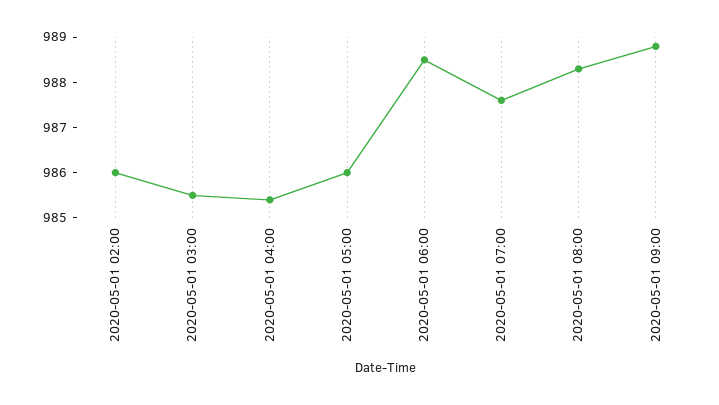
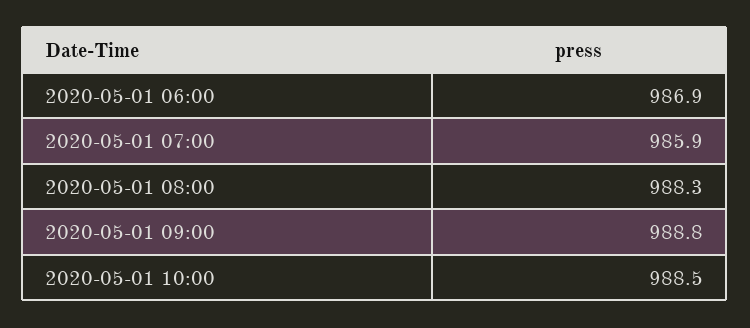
2020-05-01 02:00: 986 -> none
2020-05-01 03:00: 985.5 -> none
2020-05-01 04:00: 985.5 -> none
2020-05-01 05:00: 986 -> none
2020-05-01 06:00: 988.5 -> 986.9
2020-05-01 07:00: 987.5 -> 985.9
2020-05-01 10:00: none -> 988.5

